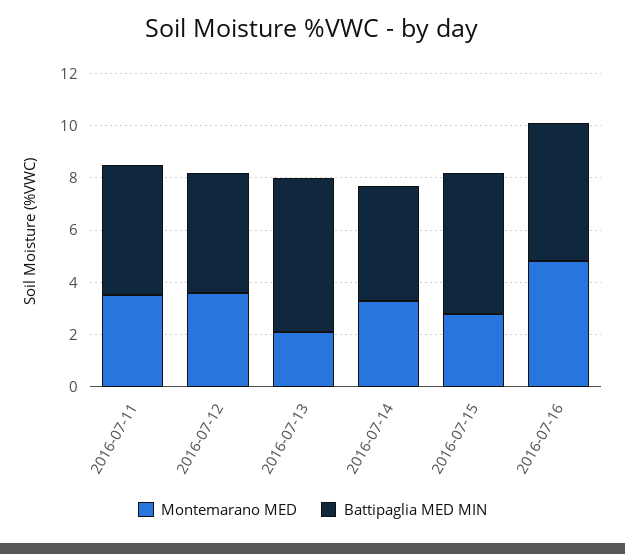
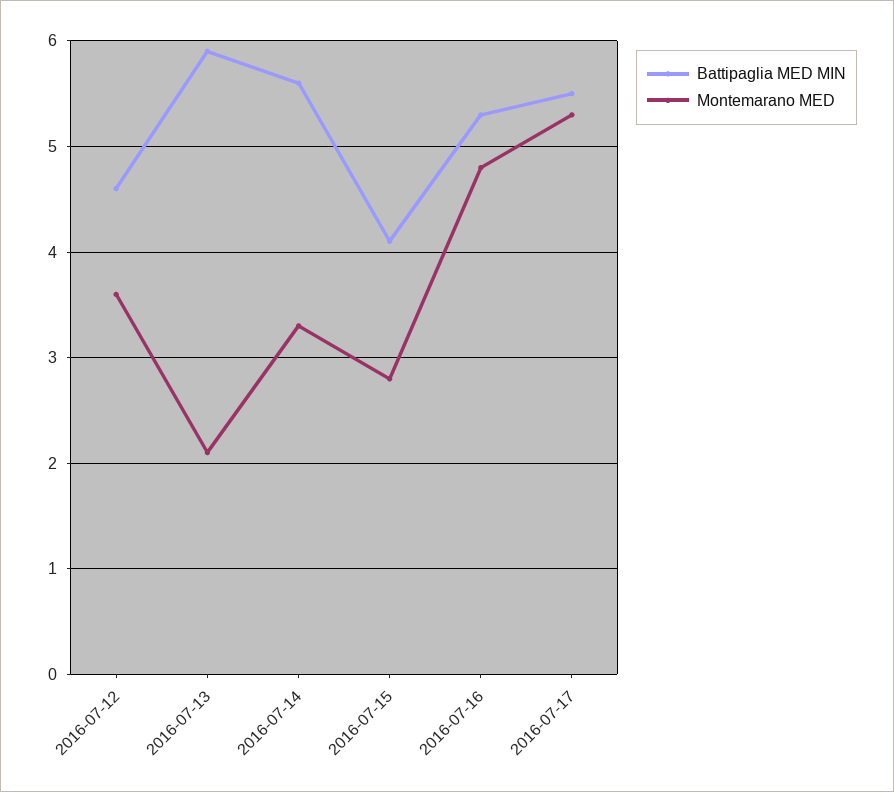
Montemarano MED, 2016-07-11: 3.5 -> none
Battipaglia MED MIN, 2016-07-11: 5 -> none
Battipaglia MED MIN, 2016-07-14: 4.5 -> 5.6
Battipaglia MED MIN, 2016-07-15: 5.5 -> 4.1
Battipaglia MED MIN, 2016-07-17: none -> 5.5
Montemarano MED, 2016-07-17: none -> 5.3

